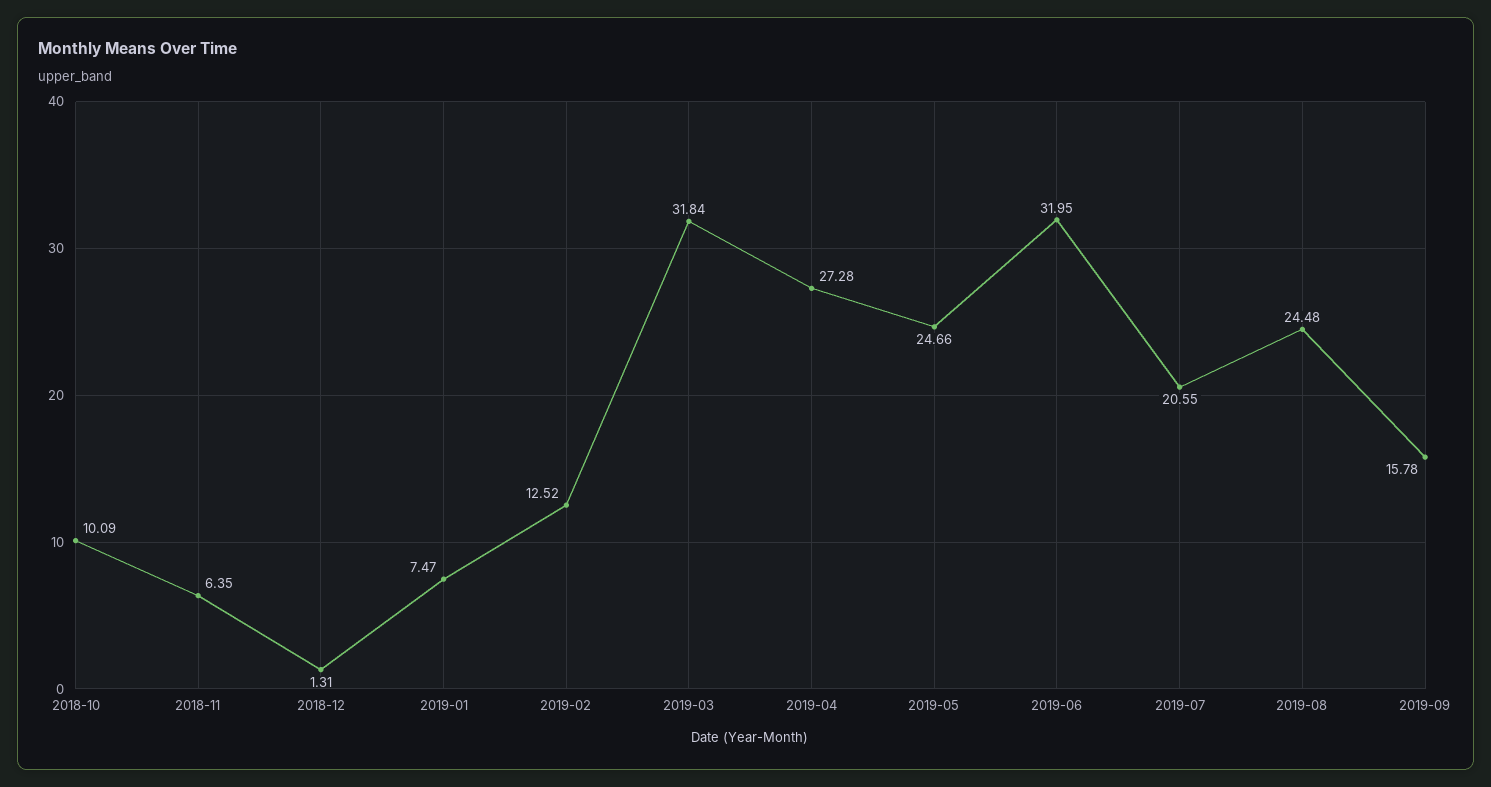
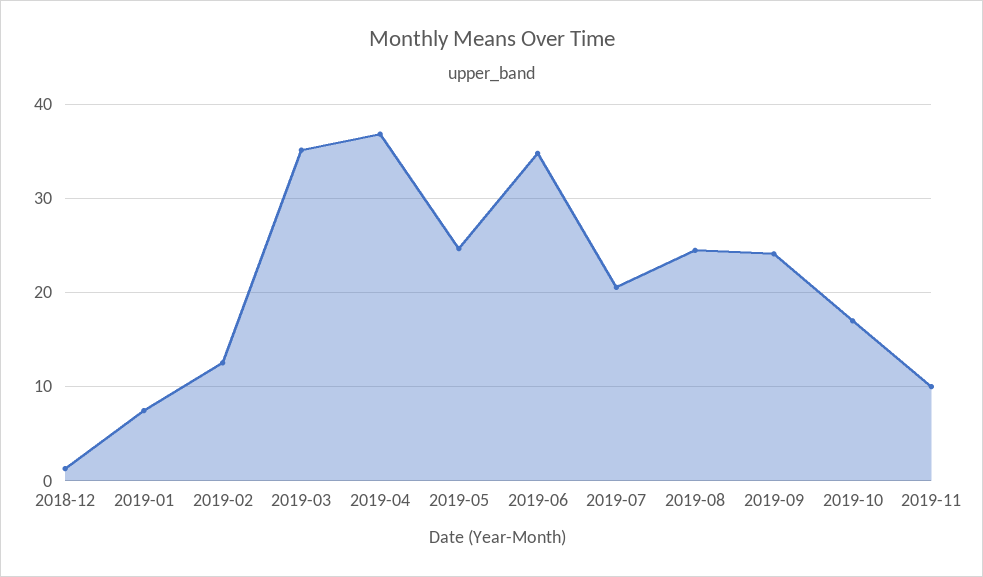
2018-10: 10.09 -> none
2018-11: 6.35 -> none
2019-03: 31.84 -> 35
2019-04: 27.28 -> 37
2019-06: 31.95 -> 35
2019-09: 15.78 -> 24
2019-10: none -> 17
2019-11: none -> 10

